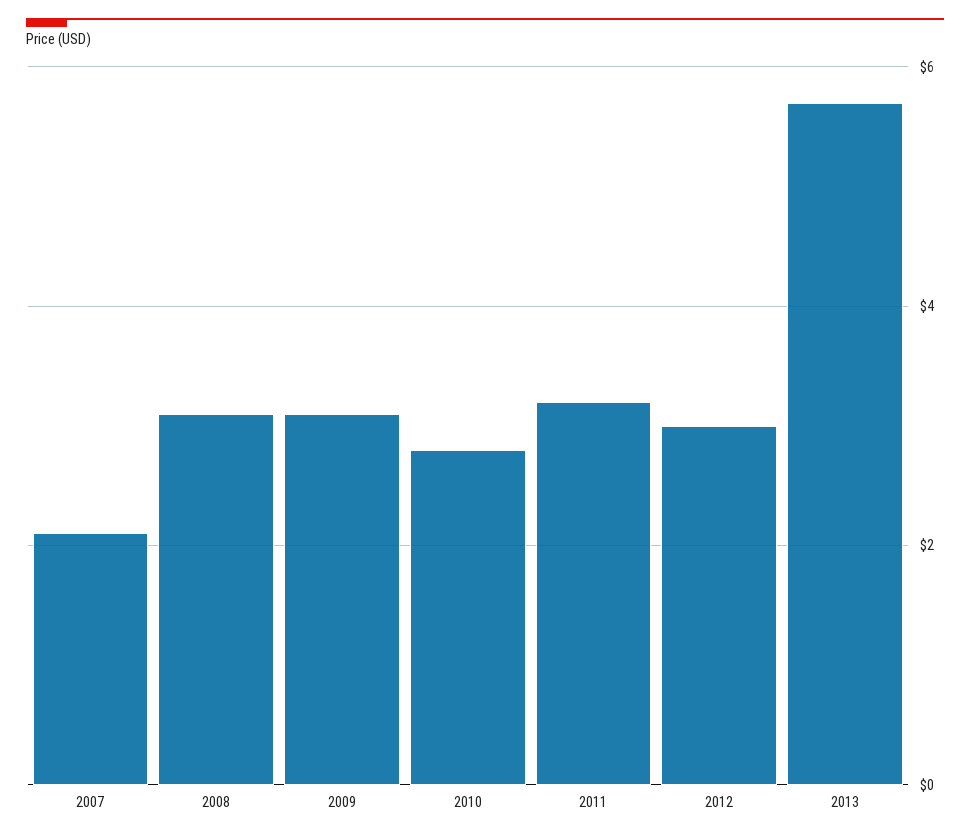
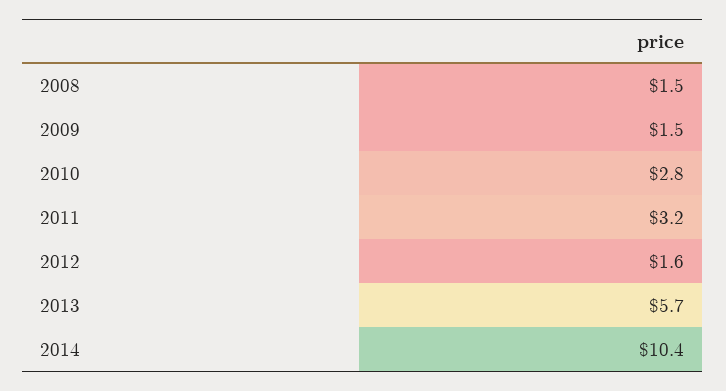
2007: 2 -> none
2008: 3 -> 1.5
2009: 3 -> 1.5
2012: 3 -> 1.6
2014: none -> 10.4

